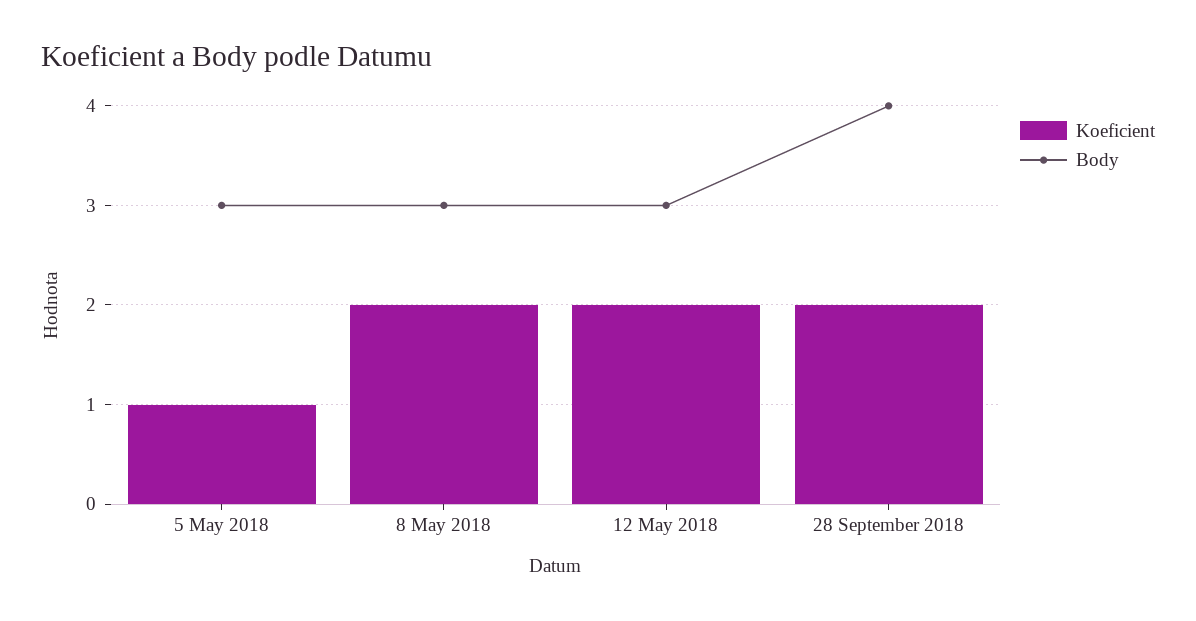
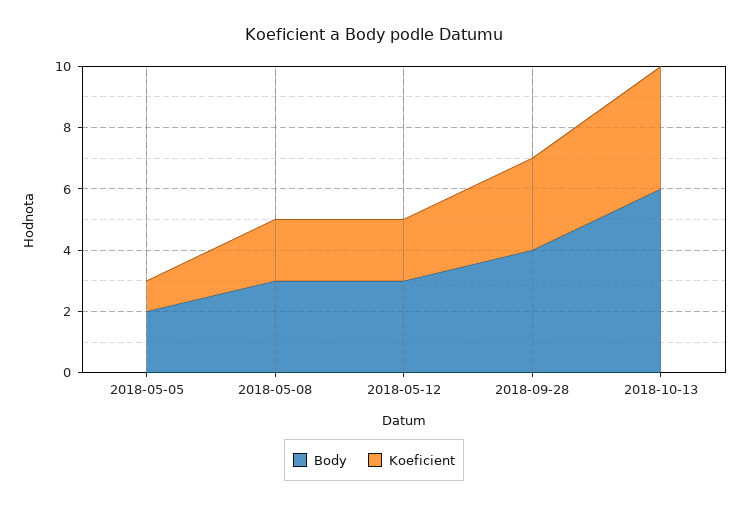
Body, 5 May 2018: 3 -> 2
Koeficient, 28 September 2018: 2 -> 3
Body, 2018-10-13: none -> 6
Koeficient, 2018-10-13: none -> 4

